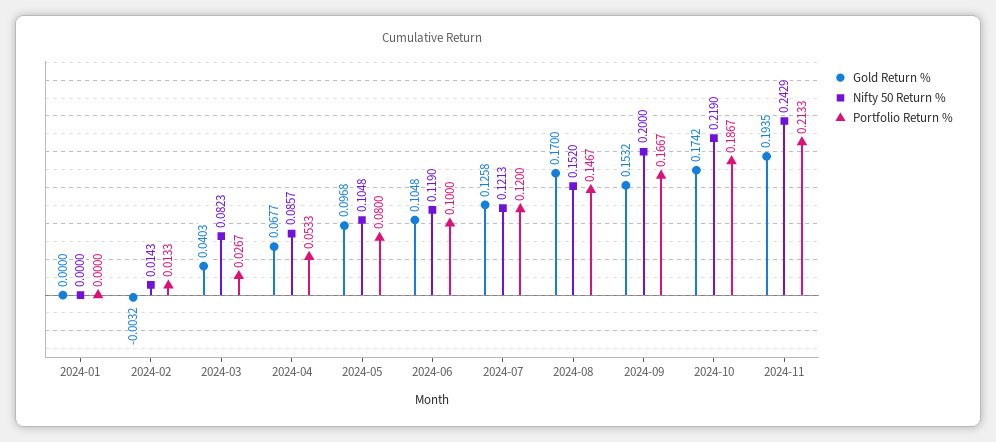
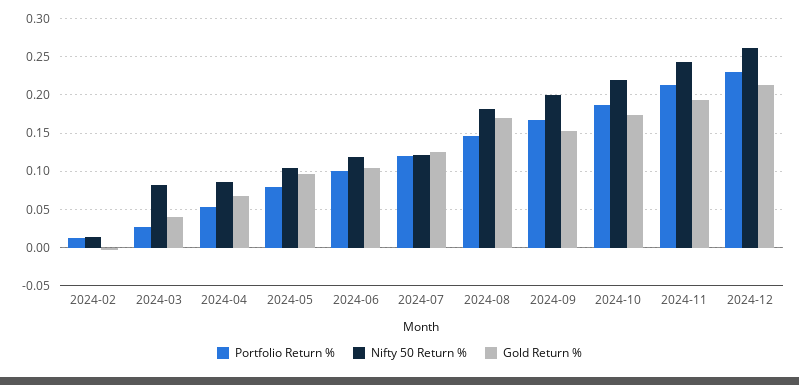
Gold Return %, 2024-01: 0 -> none
Nifty 50 Return %, 2024-01: 0 -> none
Portfolio Return %, 2024-01: 0 -> none
Nifty 50 Return %, 2024-08: 0.152 -> 0.18
Portfolio Return %, 2024-12: none -> 0.23
Nifty 50 Return %, 2024-12: none -> 0.26
Gold Return %, 2024-12: none -> 0.21

